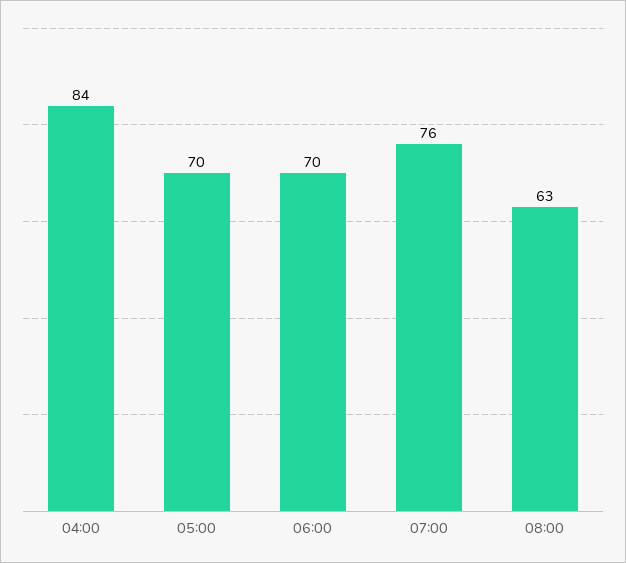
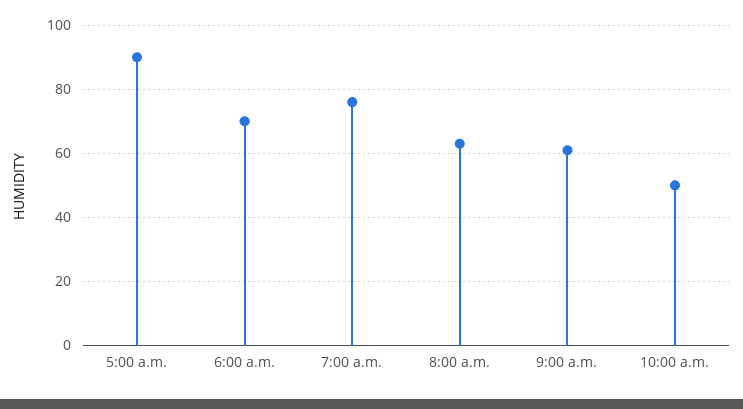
04:00: 84 -> none
05:00: 70 -> 90
9:00 a.m.: none -> 60
10:00 a.m.: none -> 50

